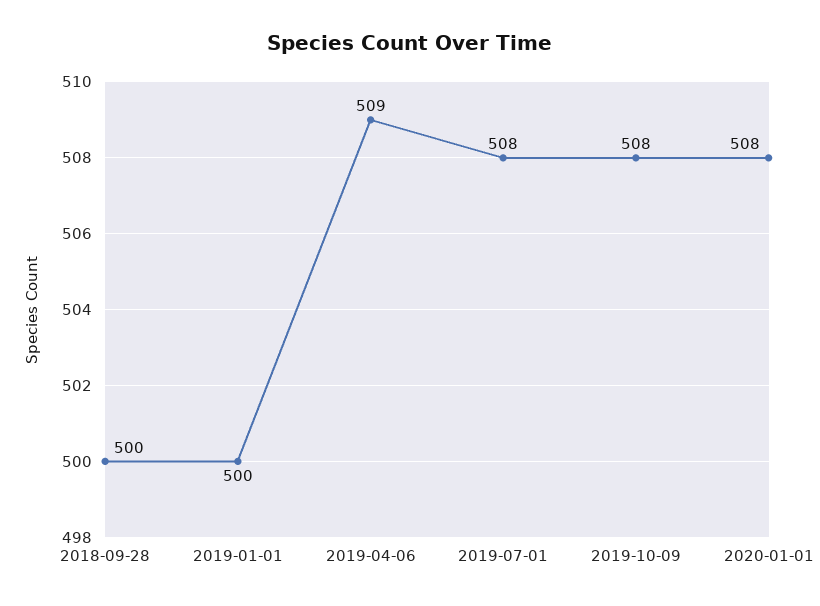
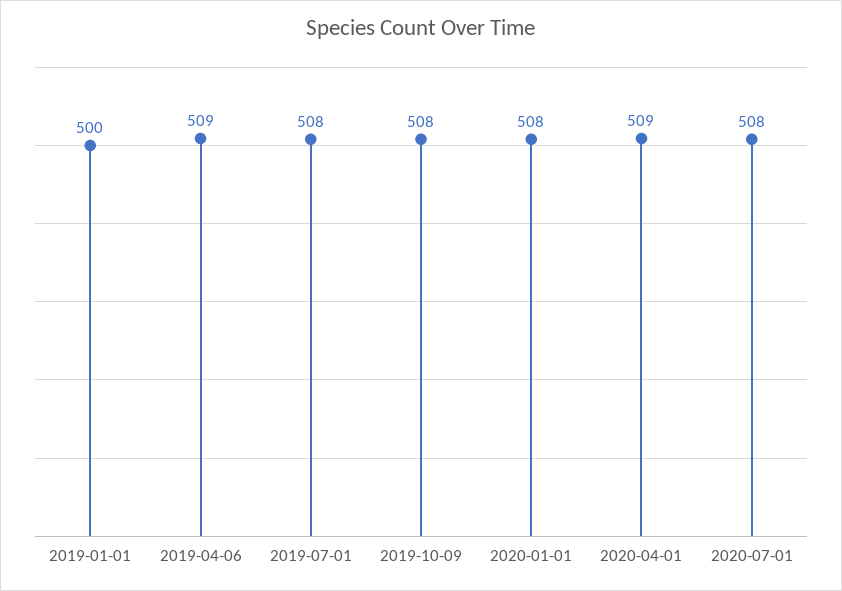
2018-09-28: 500 -> none
2020-04-01: none -> 509
2020-07-01: none -> 508

